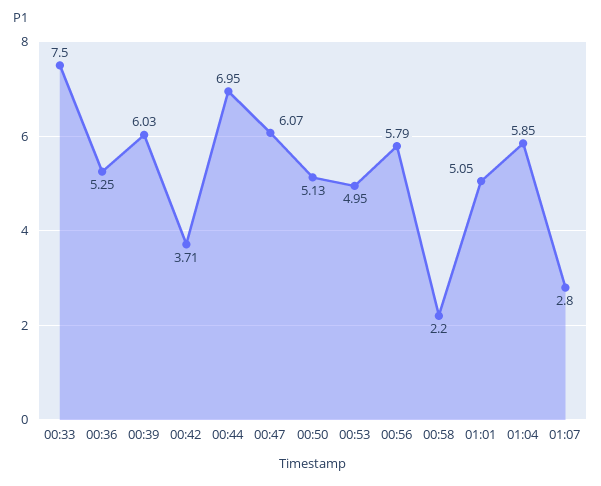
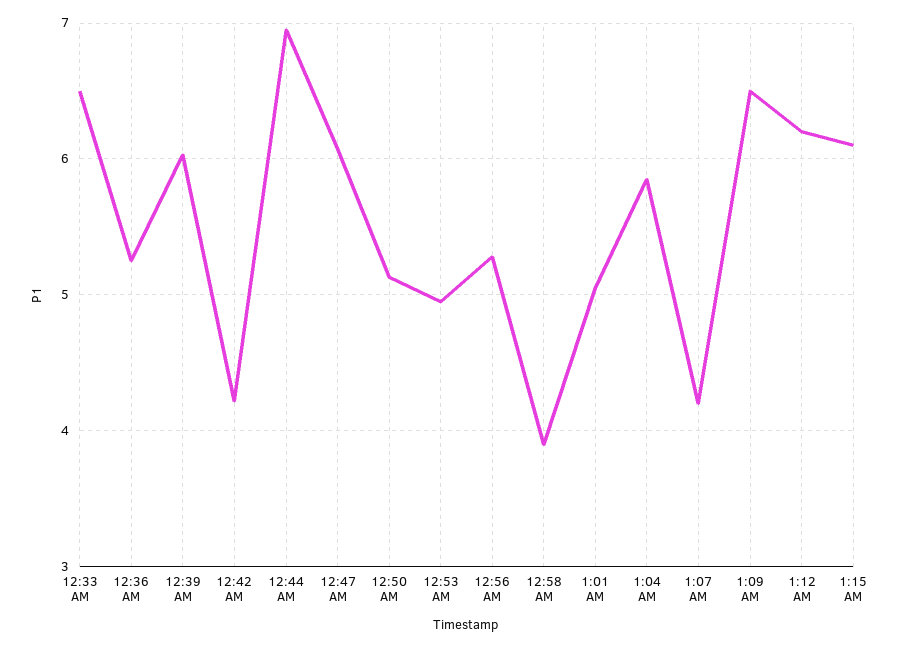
00:33: 7.5 -> 6.5
00:42: 3.71 -> 4.2
00:56: 5.79 -> 5.3
00:58: 2.2 -> 3.9
01:07: 2.8 -> 4.2
1:09 AM: none -> 6.5
1:12 AM: none -> 6.2
1:15 AM: none -> 6.1

